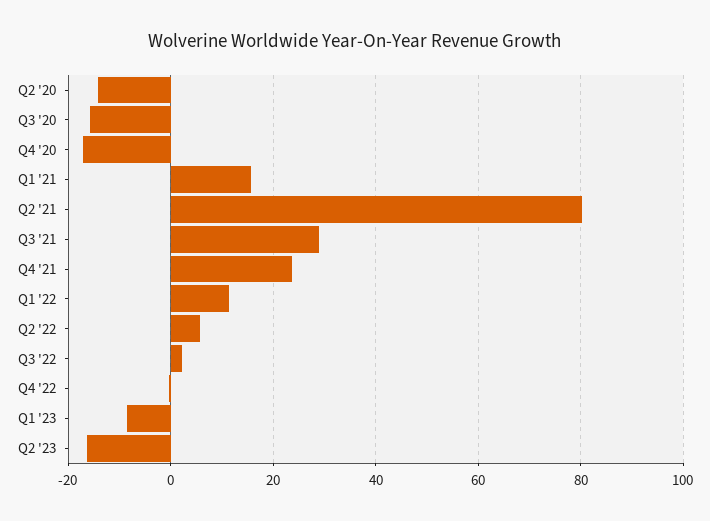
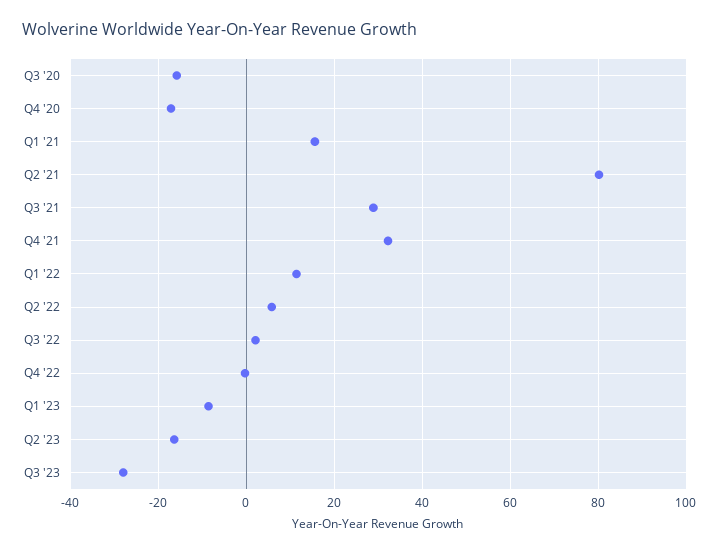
Q2 '20: -14 -> none
Q4 '21: 24 -> 32
Q3 '23: none -> -28

